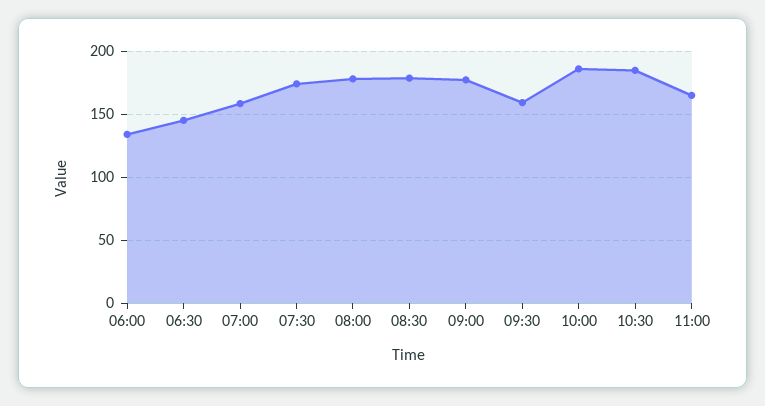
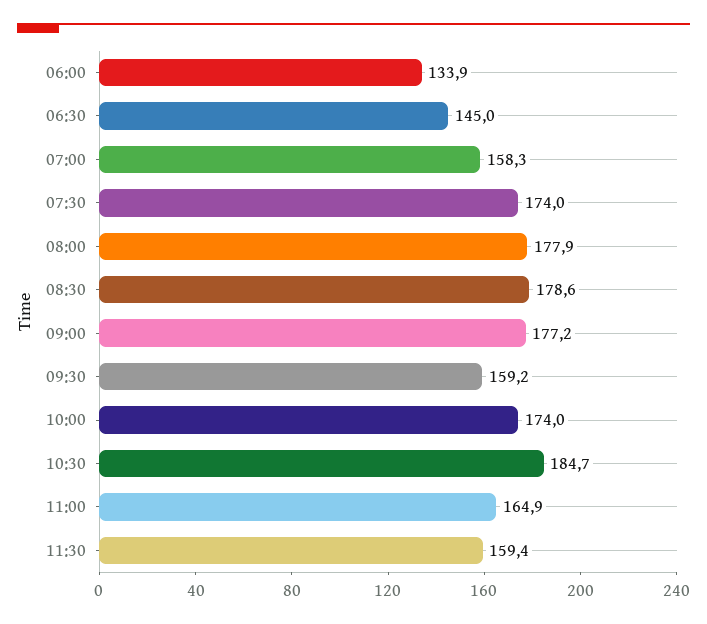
10:00: 185 -> 174
11:30: none -> 159.4

